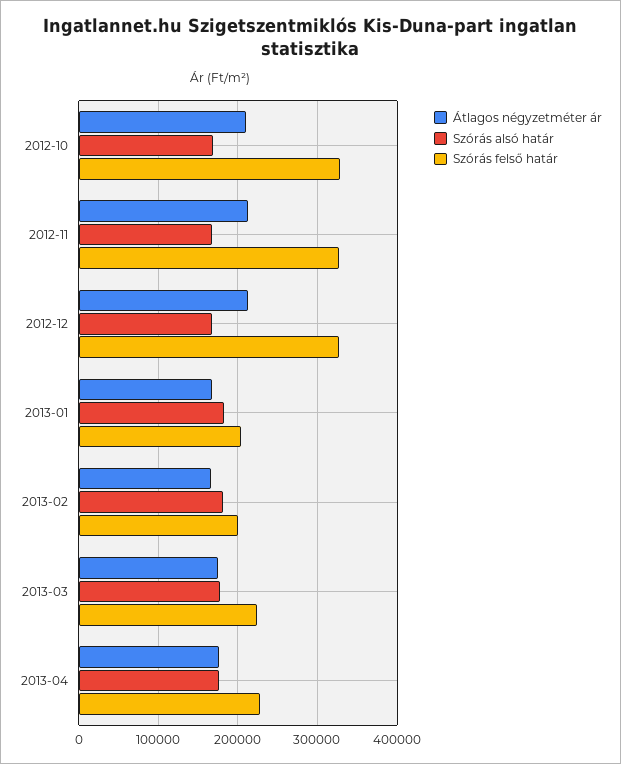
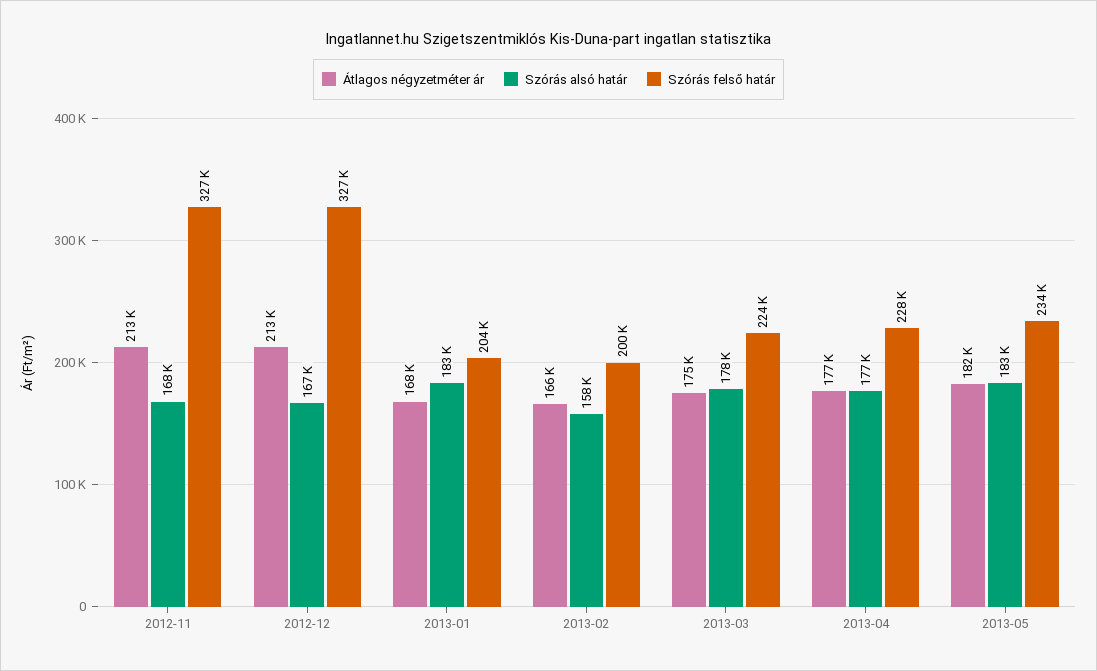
Átlagos négyzetméter ár, 2012-10: 210000 -> none
Szórás alsó határ, 2012-10: 170000 -> none
Szórás felső határ, 2012-10: 330000 -> none
Szórás alsó határ, 2013-02: 180000 -> 158000
Átlagos négyzetméter ár, 2013-05: none -> 182000
Szórás alsó határ, 2013-05: none -> 183000
Szórás felső határ, 2013-05: none -> 234000

